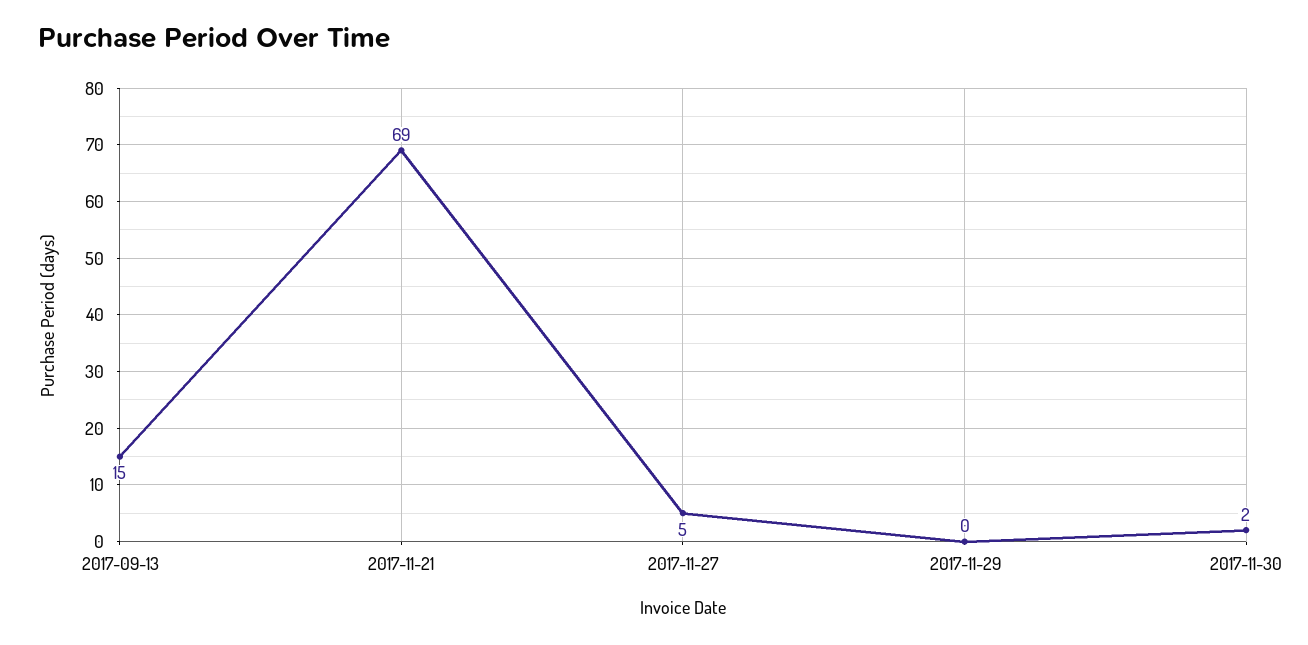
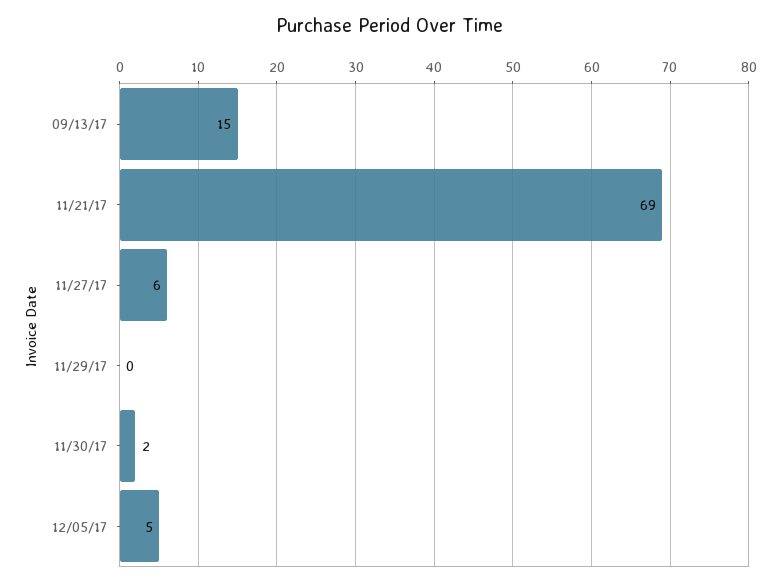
2017-11-27: 5 -> 6
12/05/17: none -> 5

